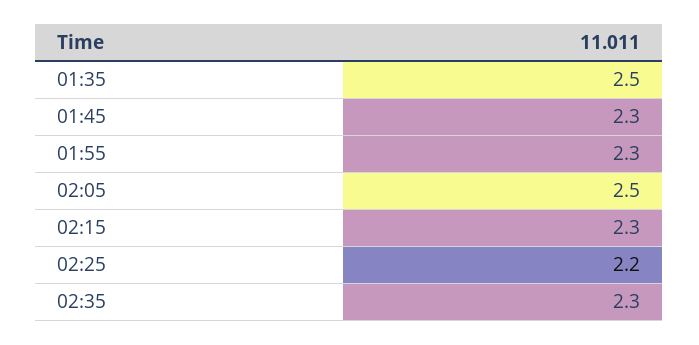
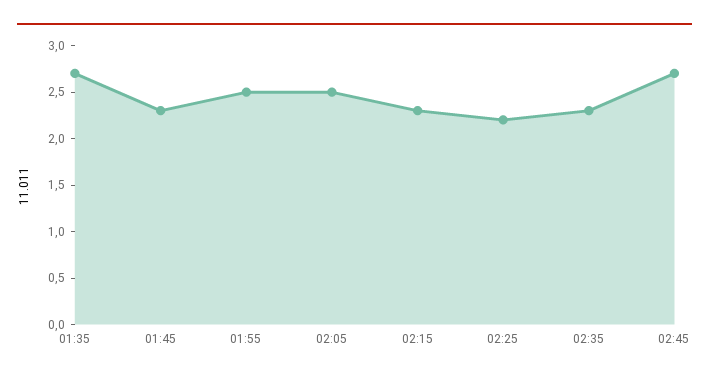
01:35: 2.5 -> 2.7
01:55: 2.3 -> 2.5
02:45: none -> 2.7

